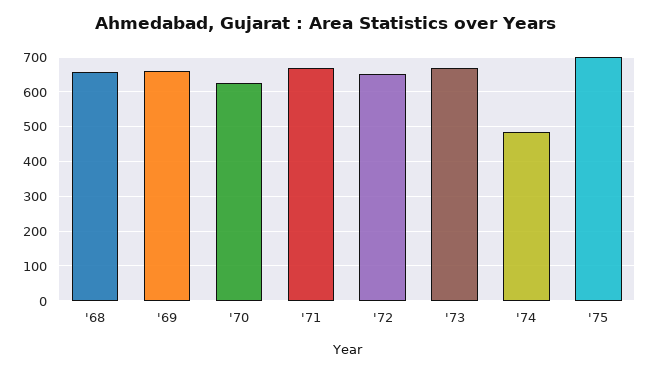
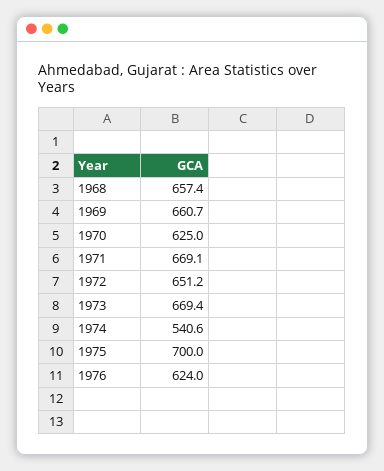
'74: 480 -> 540.6
1976: none -> 624

